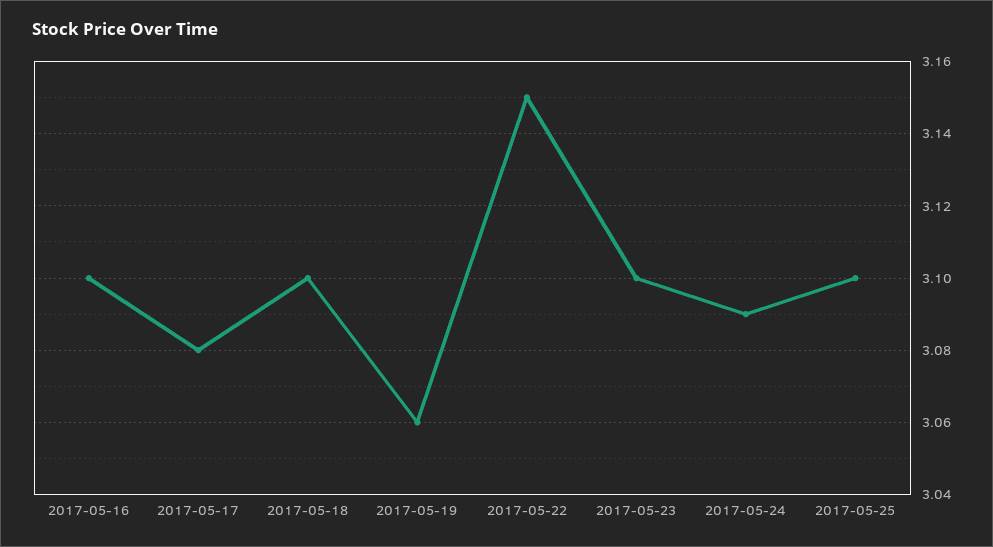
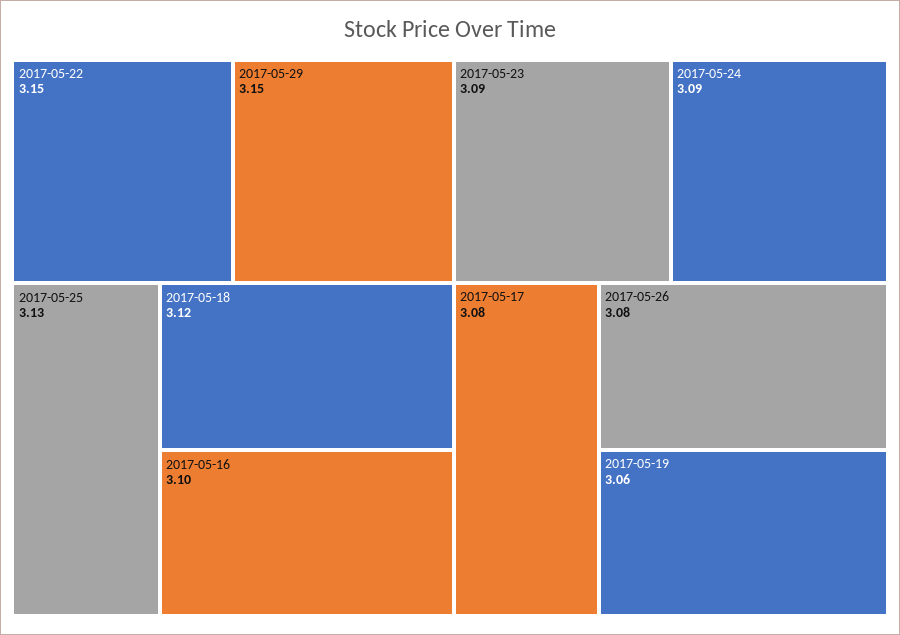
2017-05-18: 3.1 -> 3.12
2017-05-23: 3.1 -> 3.09
2017-05-25: 3.1 -> 3.13
2017-05-29: none -> 3.15
2017-05-26: none -> 3.08

